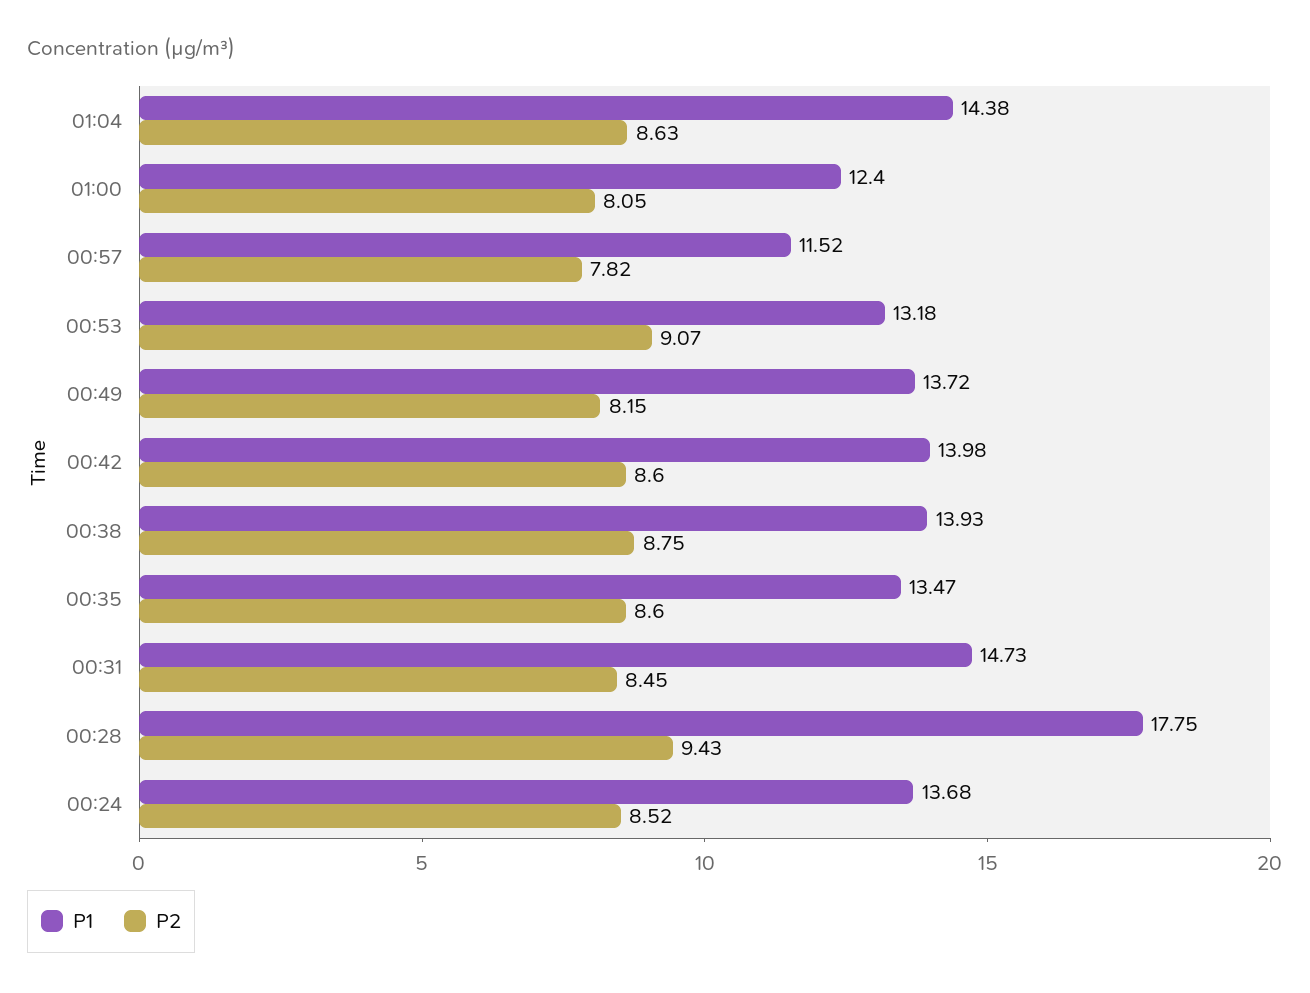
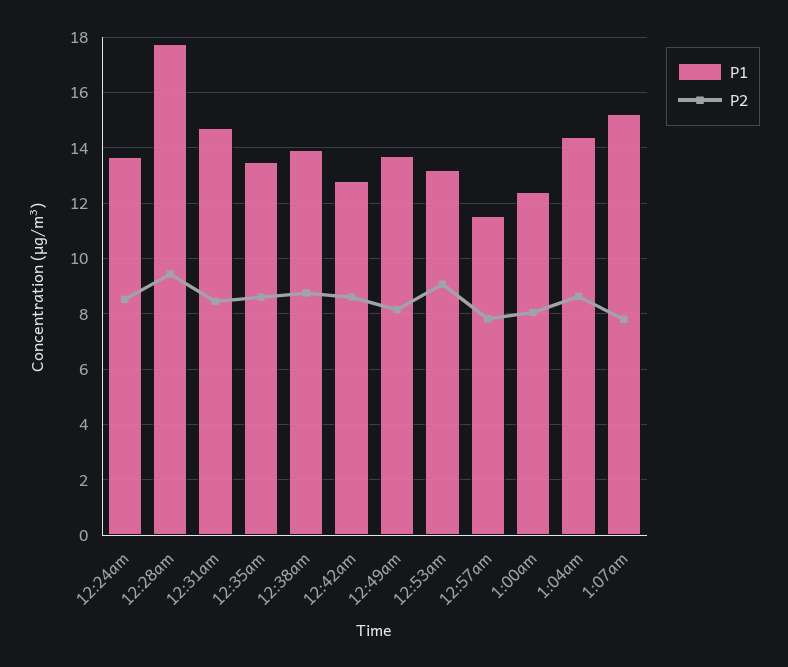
P1, 00:42: 13.98 -> 12.75
P1, 1:07am: none -> 15.25
P2, 1:07am: none -> 7.75

